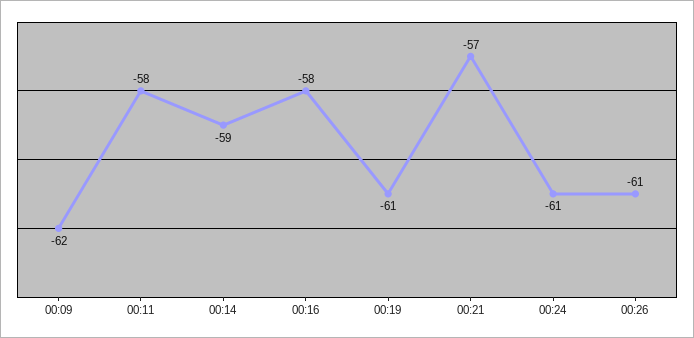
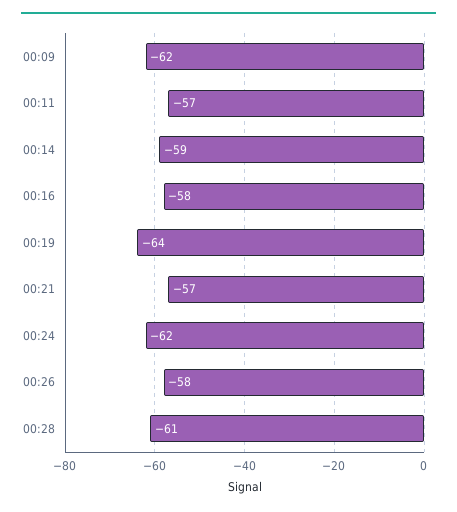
00:11: -58 -> -57
00:19: -61 -> -64
00:24: -61 -> -62
00:26: -61 -> -58
00:28: none -> -61

